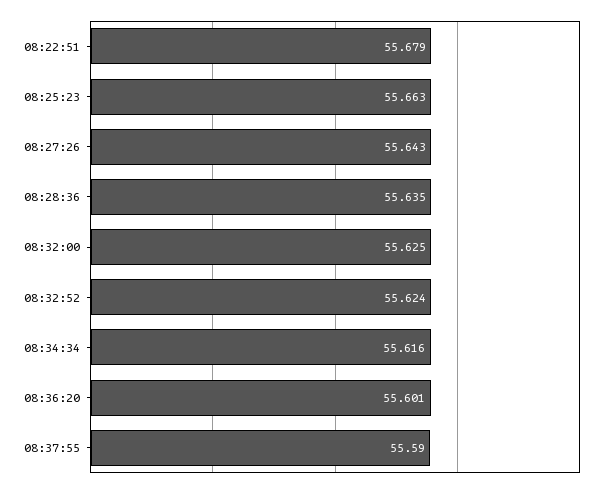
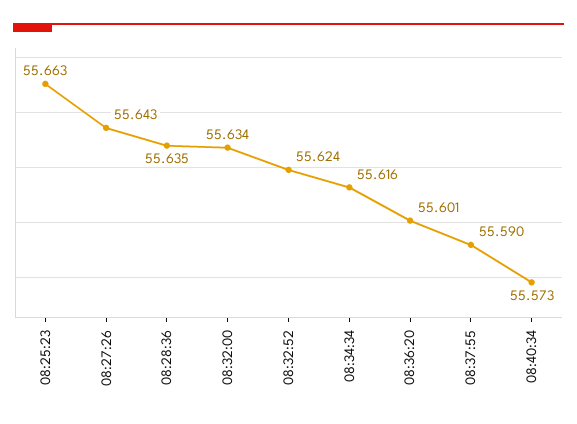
08:22:51: 55.679 -> none
08:32:00: 55.625 -> 55.634
08:40:34: none -> 55.573

